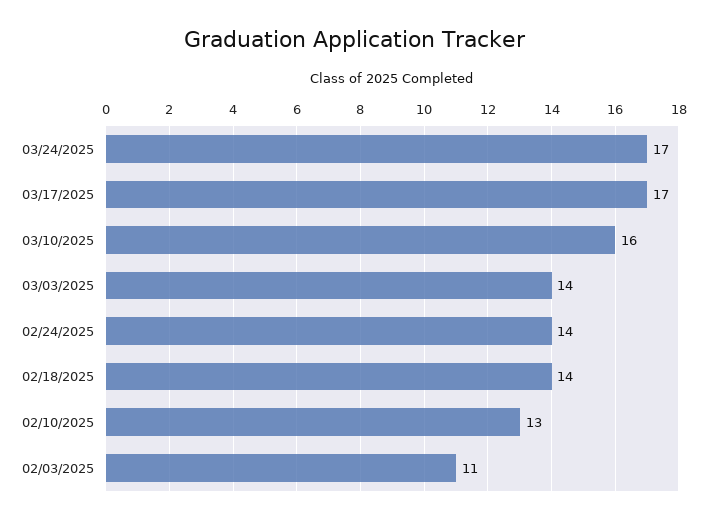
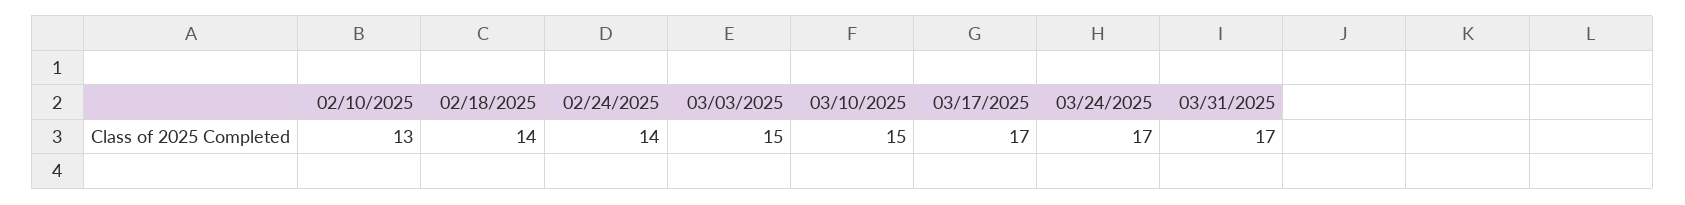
03/10/2025: 16 -> 15
03/03/2025: 14 -> 15
02/03/2025: 11 -> none
03/31/2025: none -> 17

